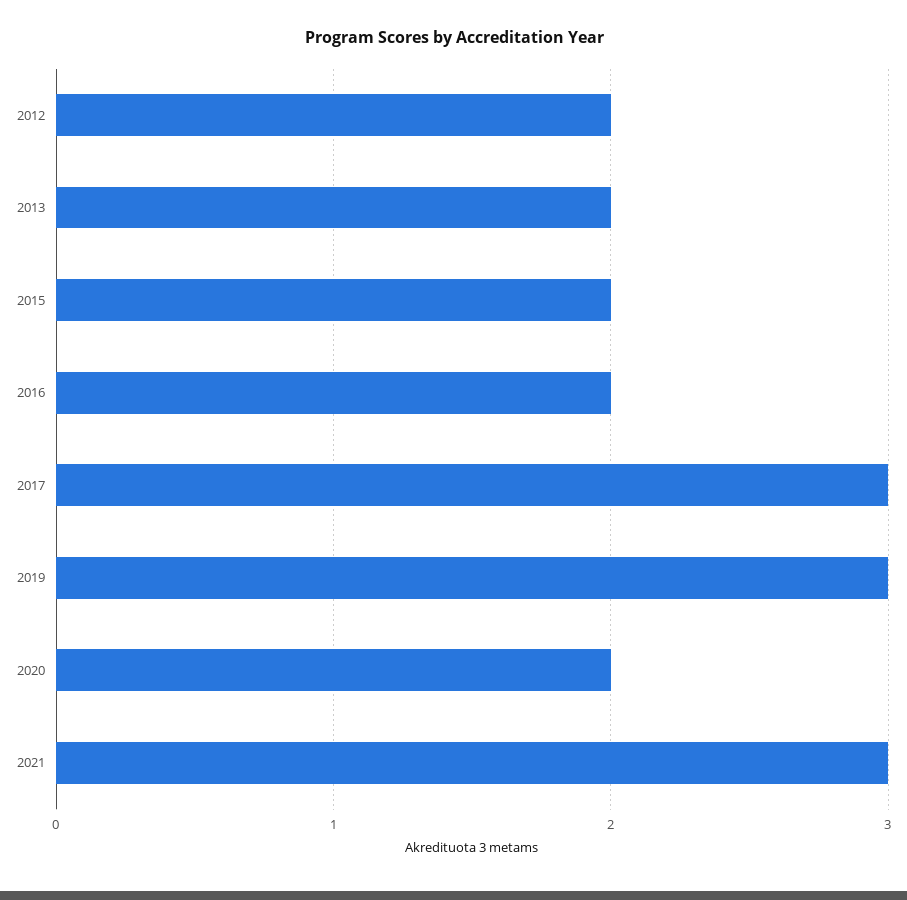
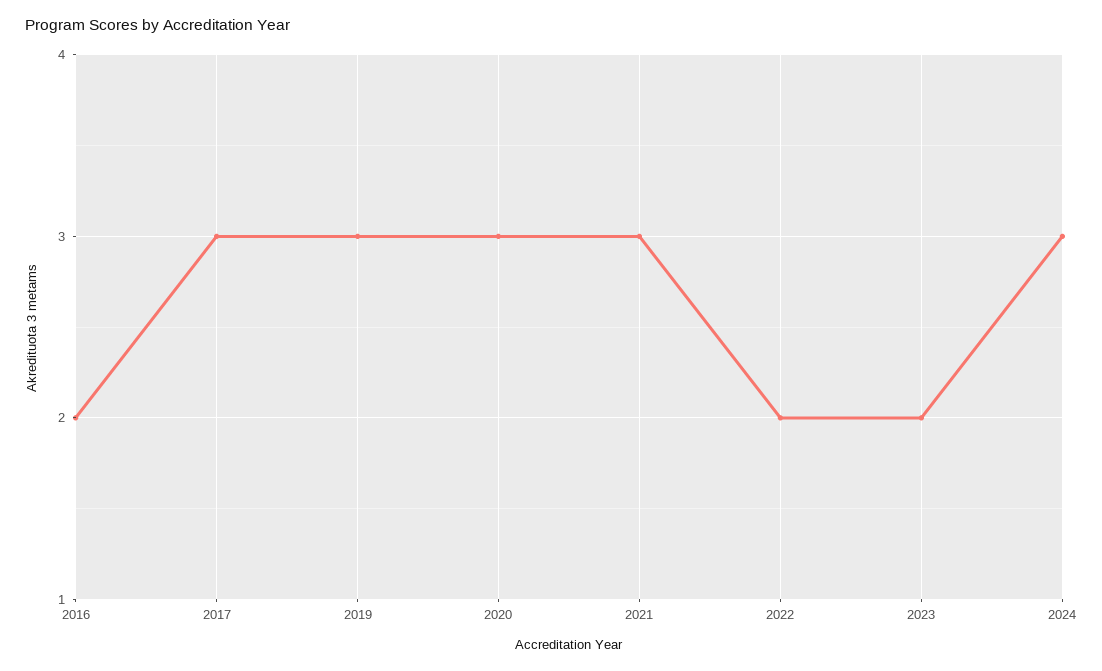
2012: 2 -> none
2013: 2 -> none
2015: 2 -> none
2020: 2 -> 3
2022: none -> 2
2023: none -> 2
2024: none -> 3

